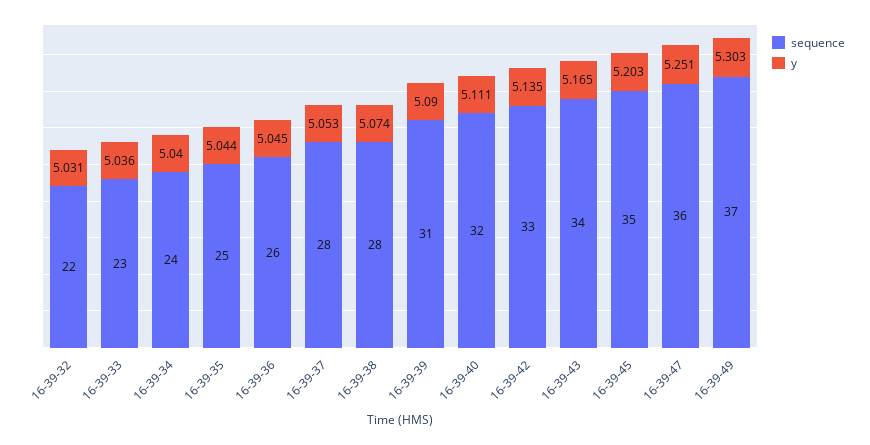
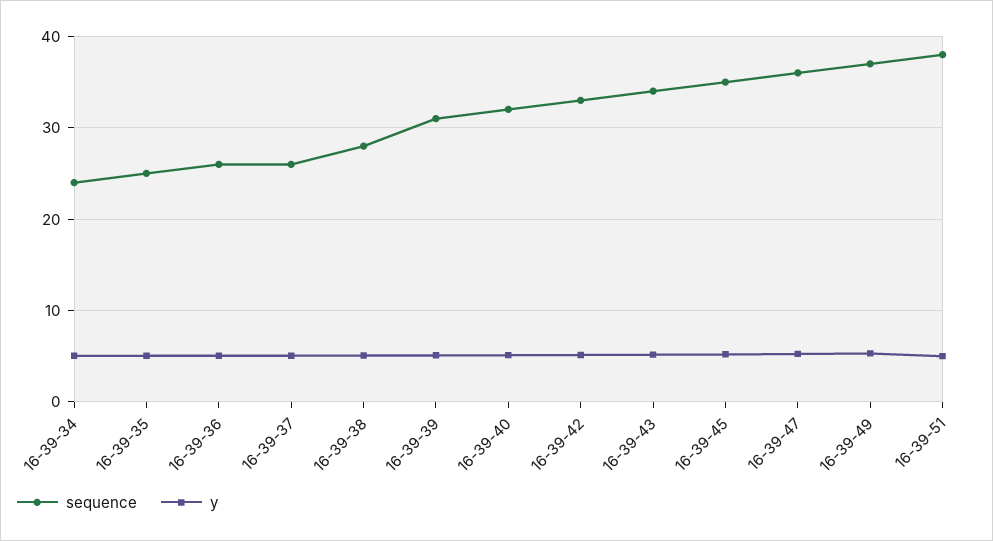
sequence, 16-39-32: 22 -> none
y, 16-39-32: 5.031 -> none
sequence, 16-39-33: 23 -> none
y, 16-39-33: 5.036 -> none
sequence, 16-39-37: 28 -> 26
sequence, 16-39-51: none -> 38
y, 16-39-51: none -> 5

